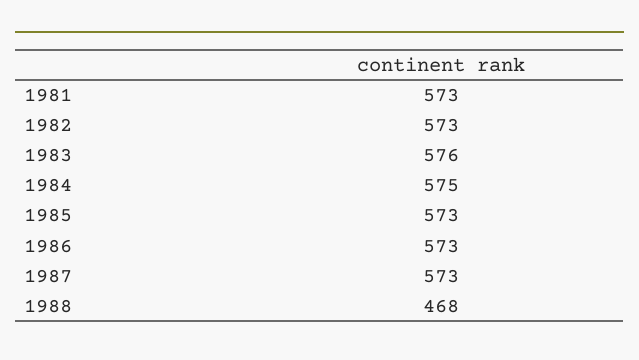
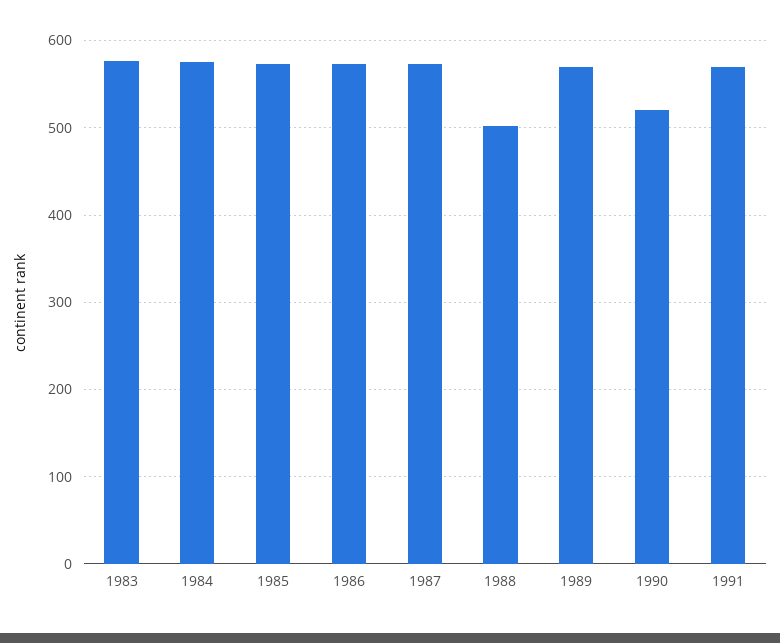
1981: 573 -> none
1982: 573 -> none
1988: 468 -> 500
1989: none -> 570
1990: none -> 520
1991: none -> 570

